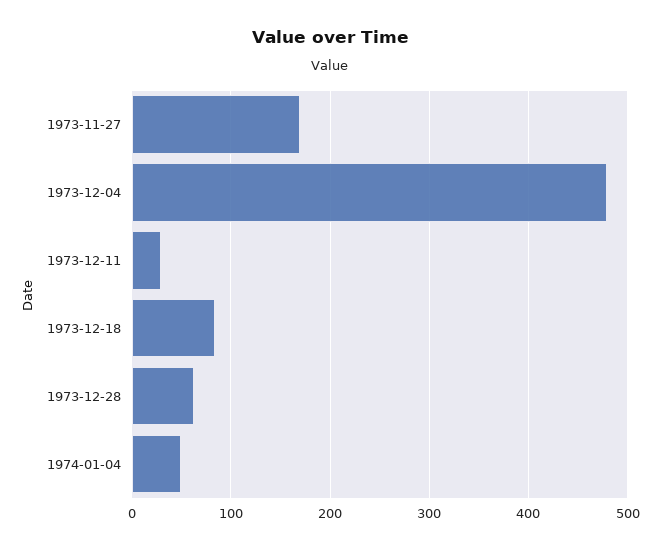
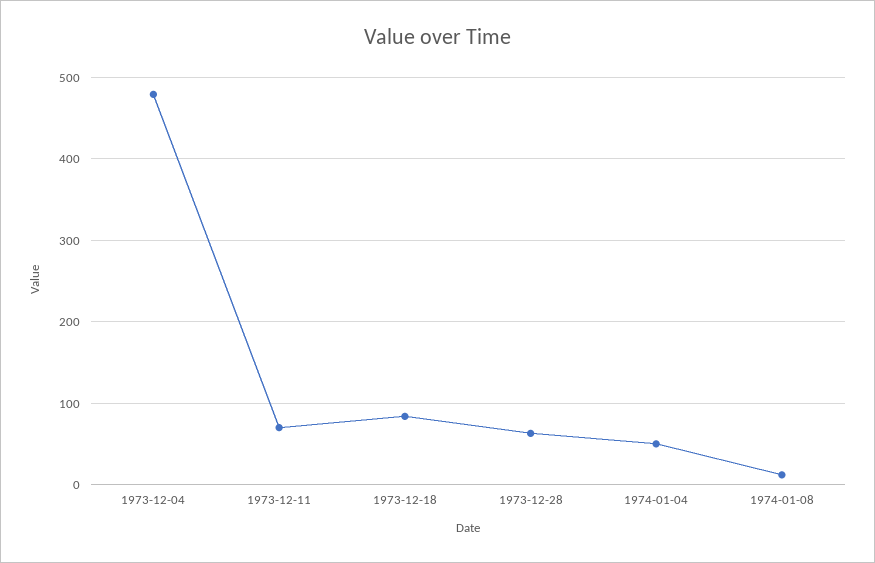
1973-11-27: 170 -> none
1973-12-11: 30 -> 70
1974-01-08: none -> 10

